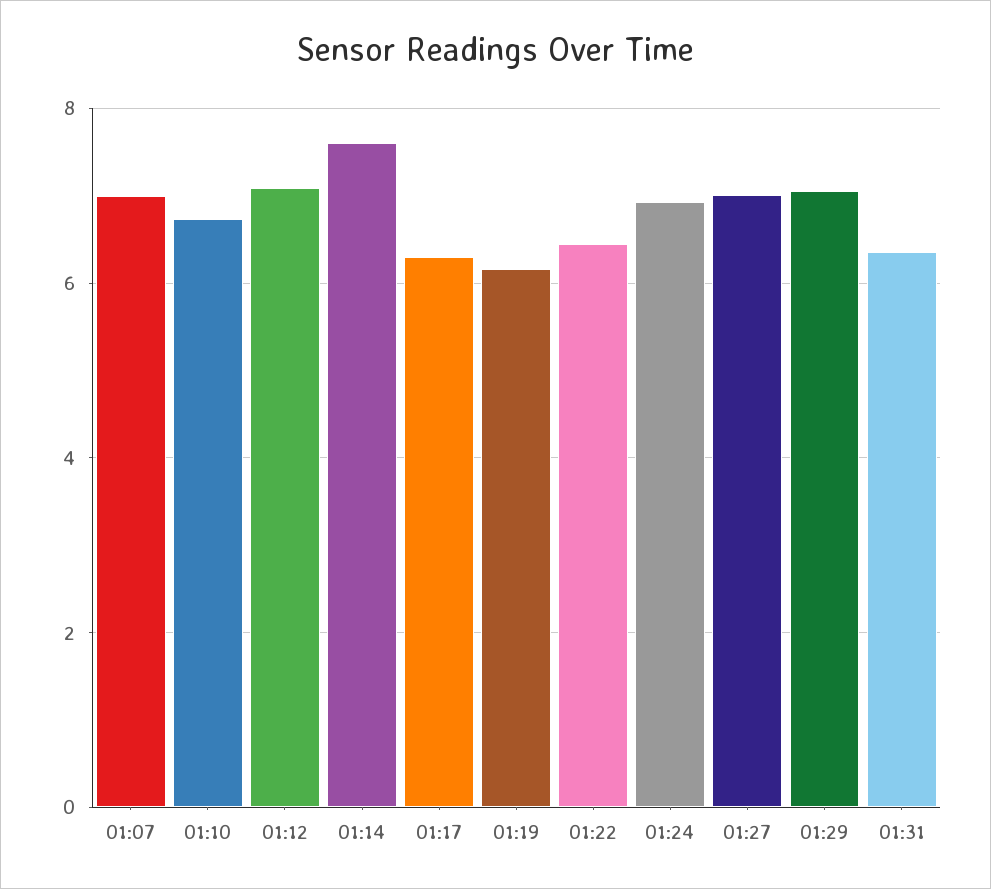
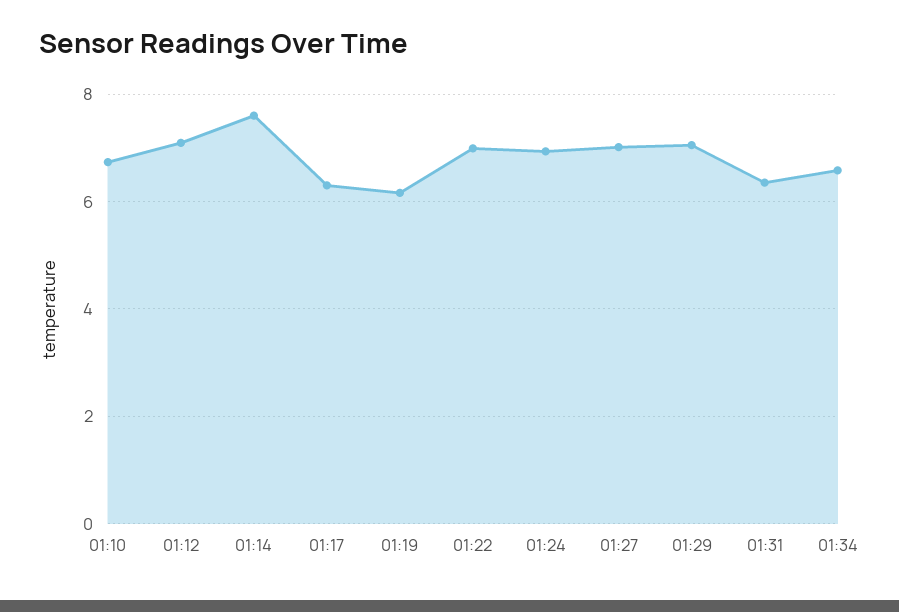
01:07: 7 -> none
01:22: 6.4 -> 7
01:34: none -> 6.6

